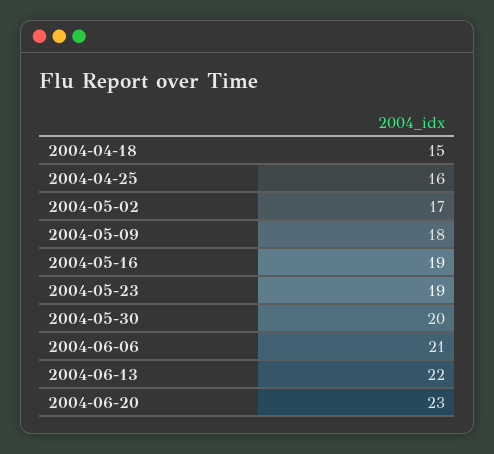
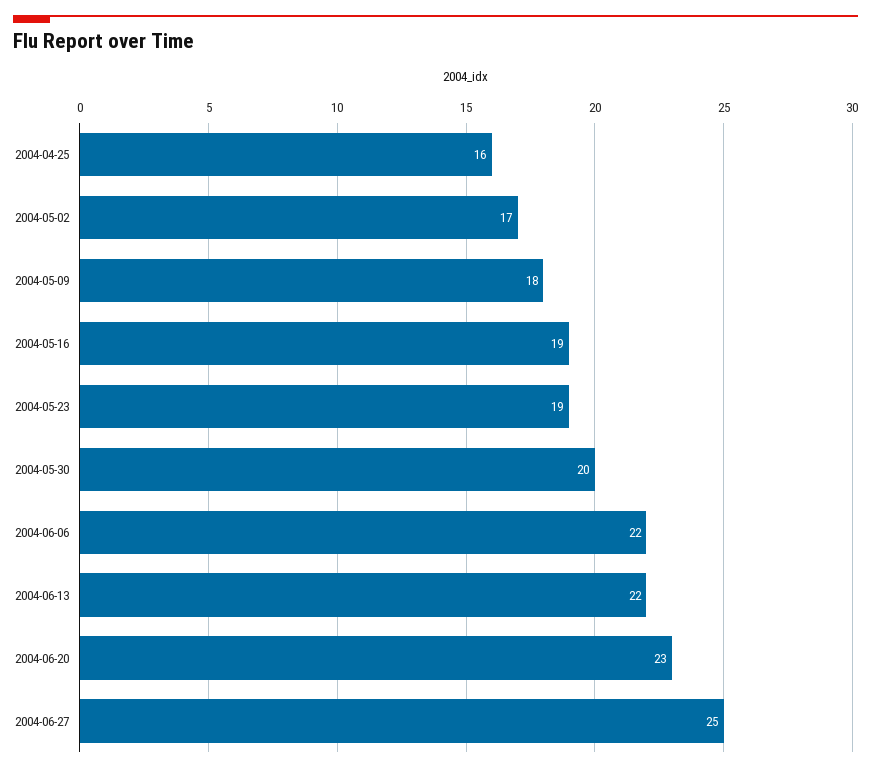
2004-04-18: 15 -> none
2004-06-06: 21 -> 22
2004-06-27: none -> 25

